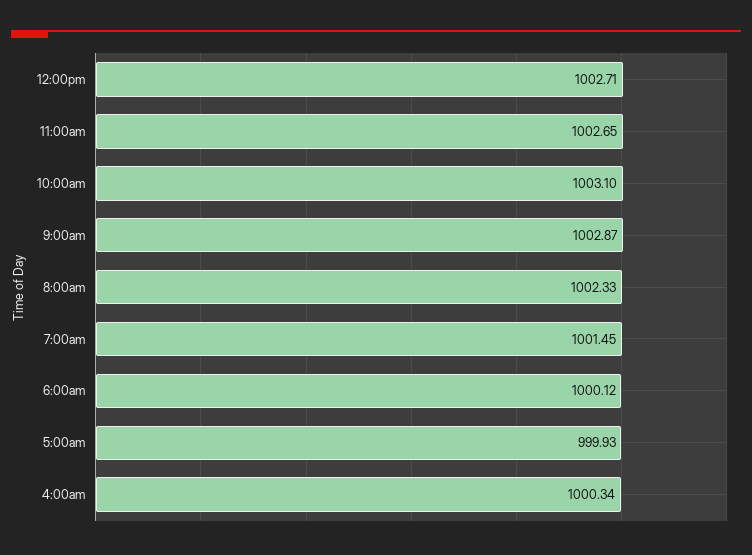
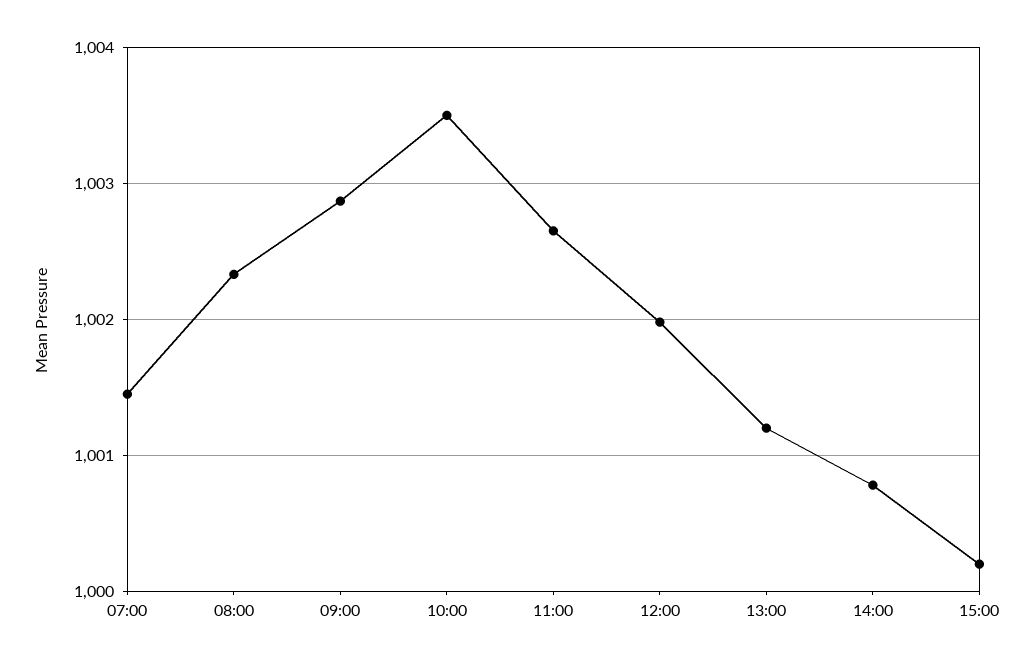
12:00pm: 1002.71 -> 1002
10:00am: 1003.1 -> 1003.5
6:00am: 1000.12 -> none
5:00am: 999.93 -> none
4:00am: 1000.34 -> none
13:00: none -> 1001.2
14:00: none -> 1000.8
15:00: none -> 1000.2

